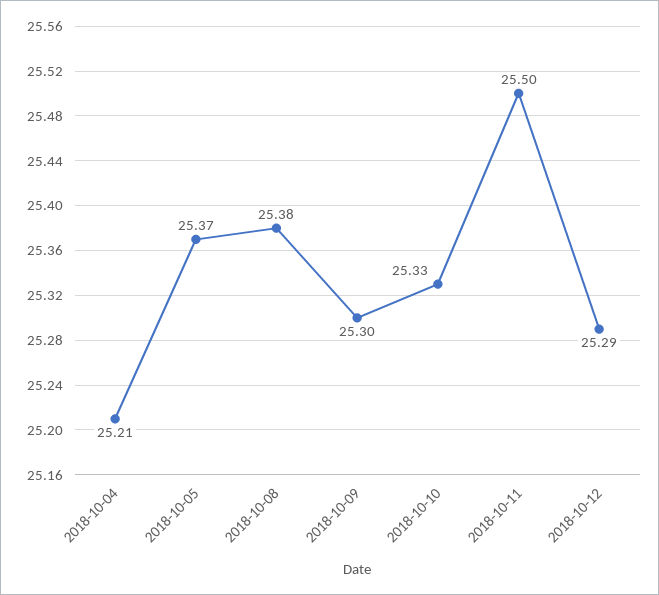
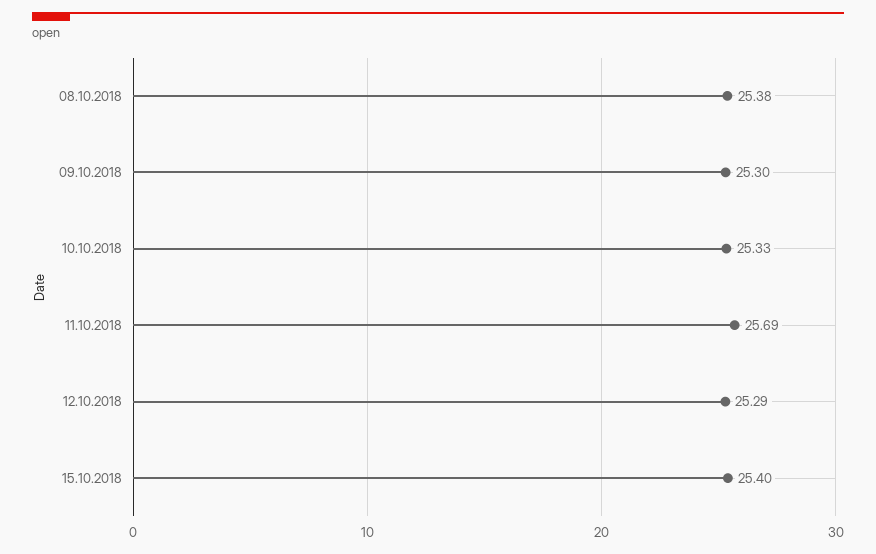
2018-10-04: 25.21 -> none
2018-10-05: 25.37 -> none
2018-10-11: 25.5 -> 25.69
15.10.2018: none -> 25.4

